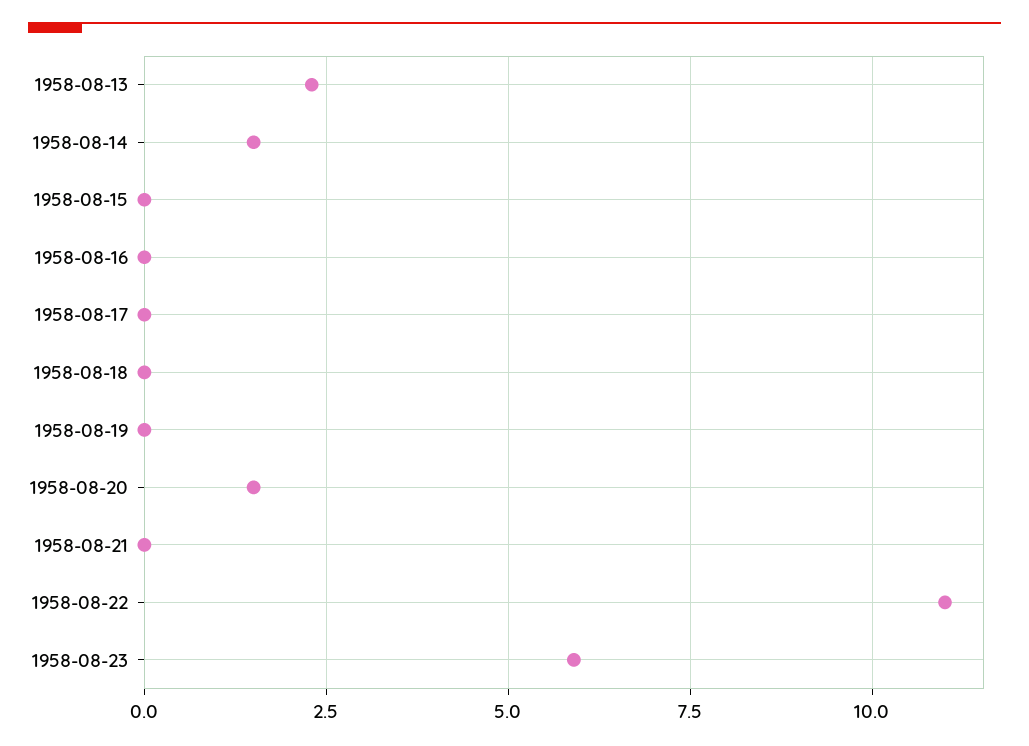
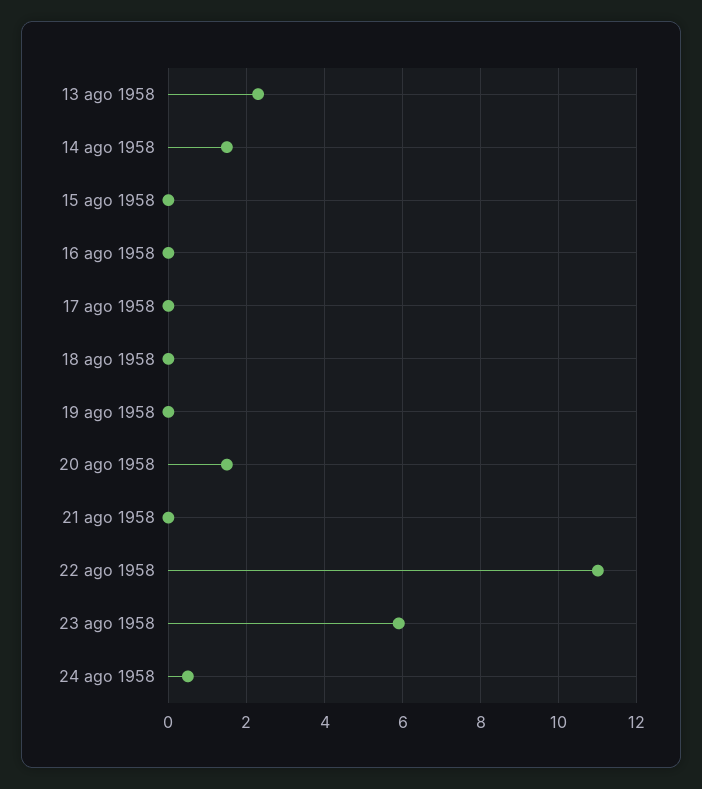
24 ago 1958: none -> 0.5

